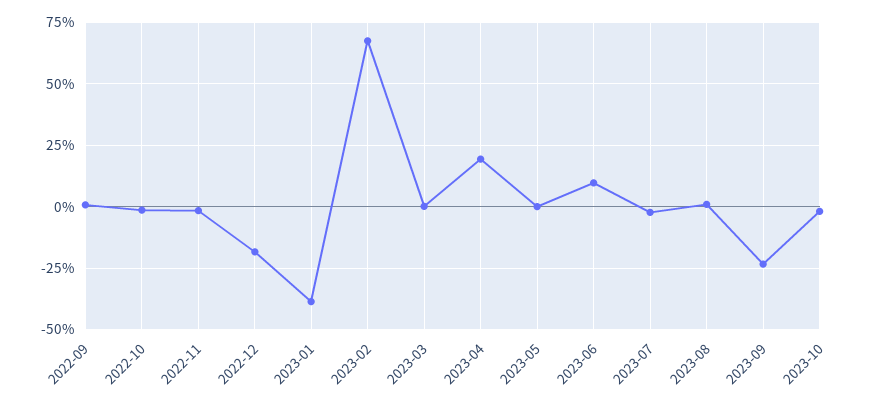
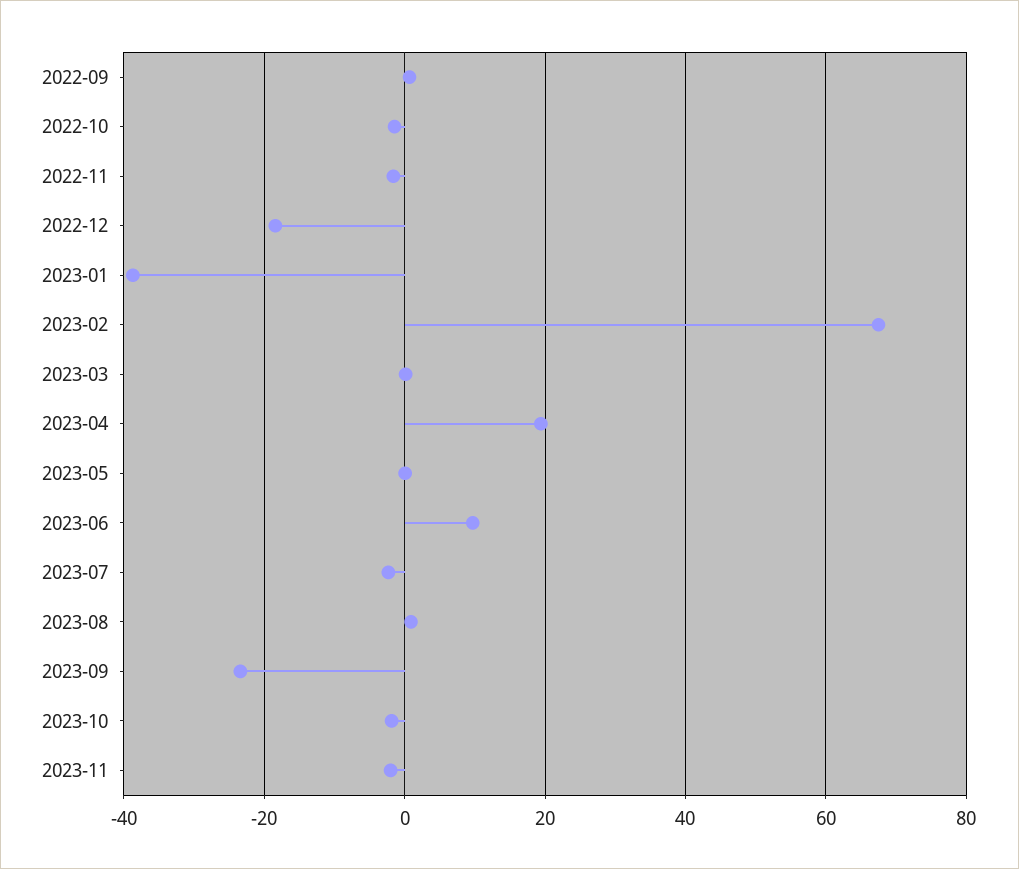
2023-11: none -> -2

